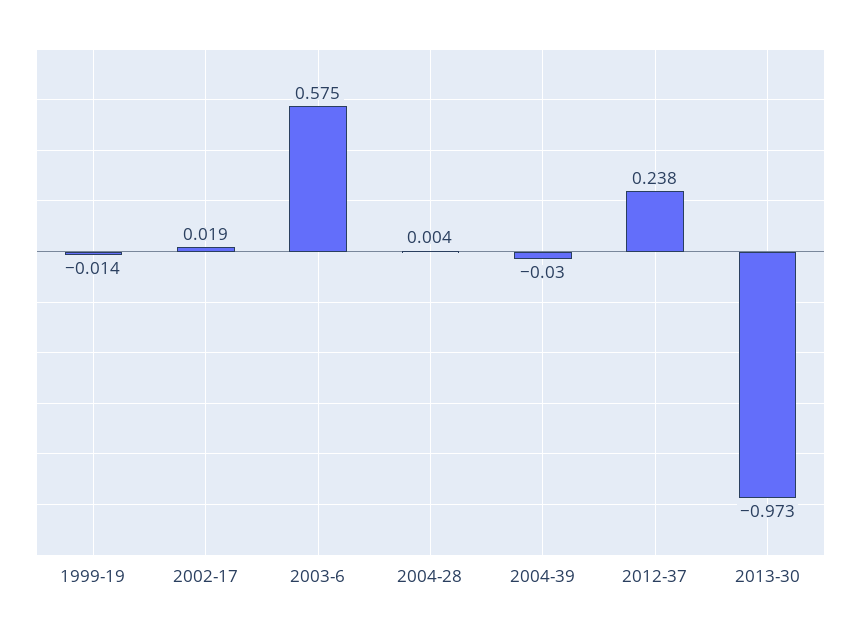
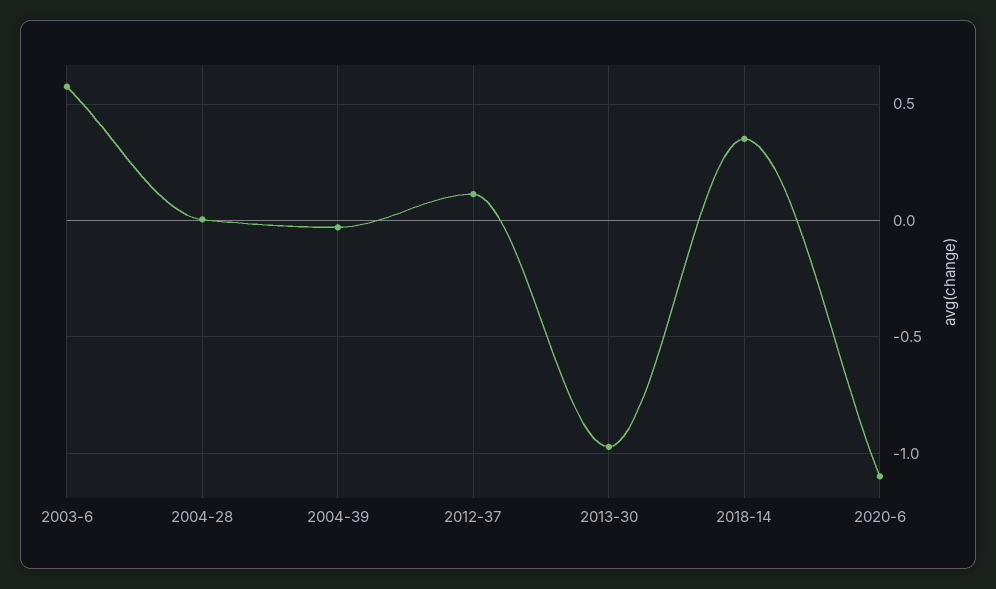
1999-19: -0.014 -> none
2002-17: 0.019 -> none
2012-37: 0.238 -> 0.1
2018-14: none -> 0.35
2020-6: none -> -1.1

